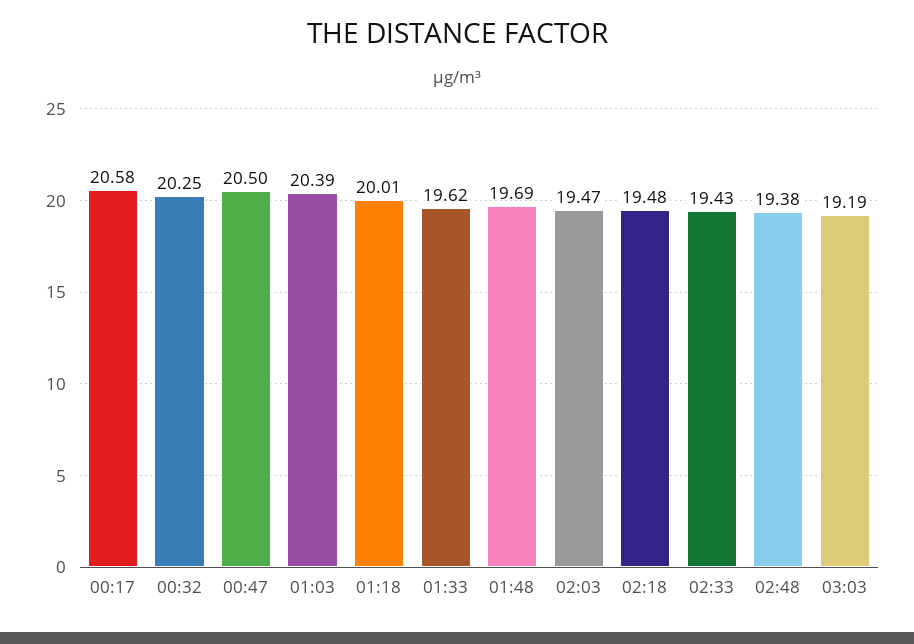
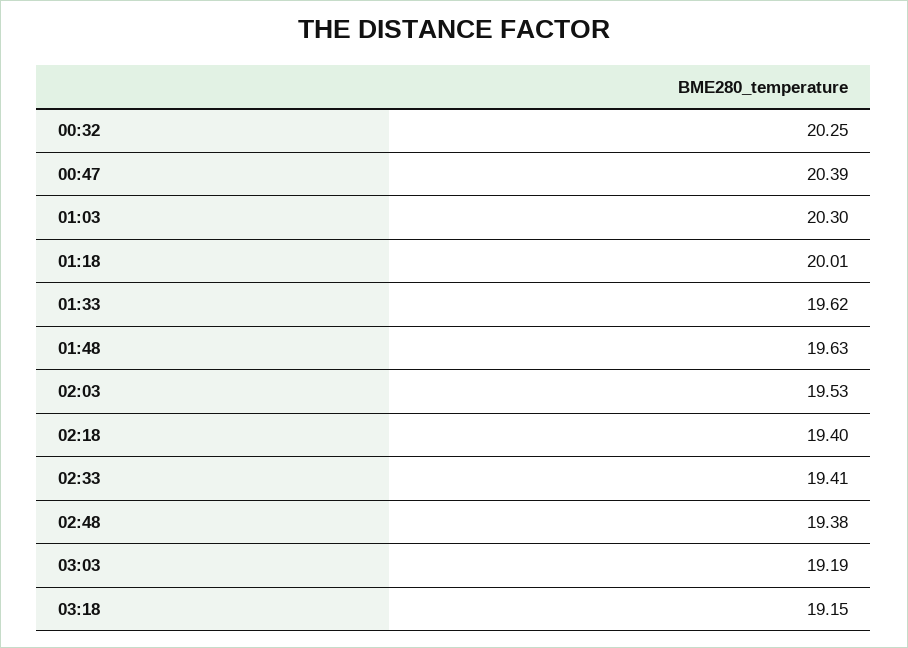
00:17: 20.58 -> none
00:47: 20.5 -> 20.39
01:03: 20.39 -> 20.3
01:48: 19.69 -> 19.63
02:03: 19.47 -> 19.53
02:18: 19.48 -> 19.4
02:33: 19.43 -> 19.41
03:18: none -> 19.15

